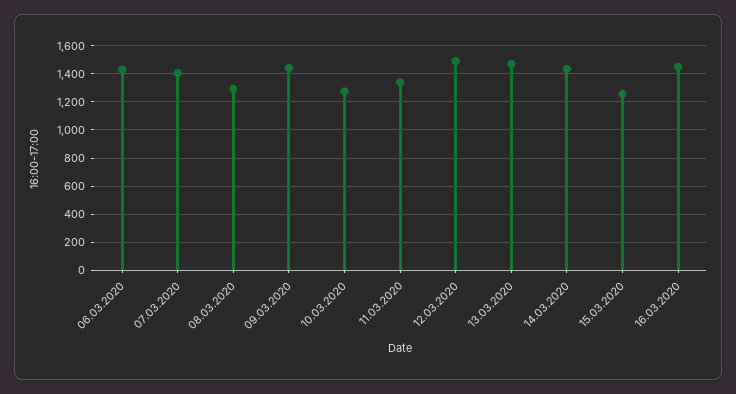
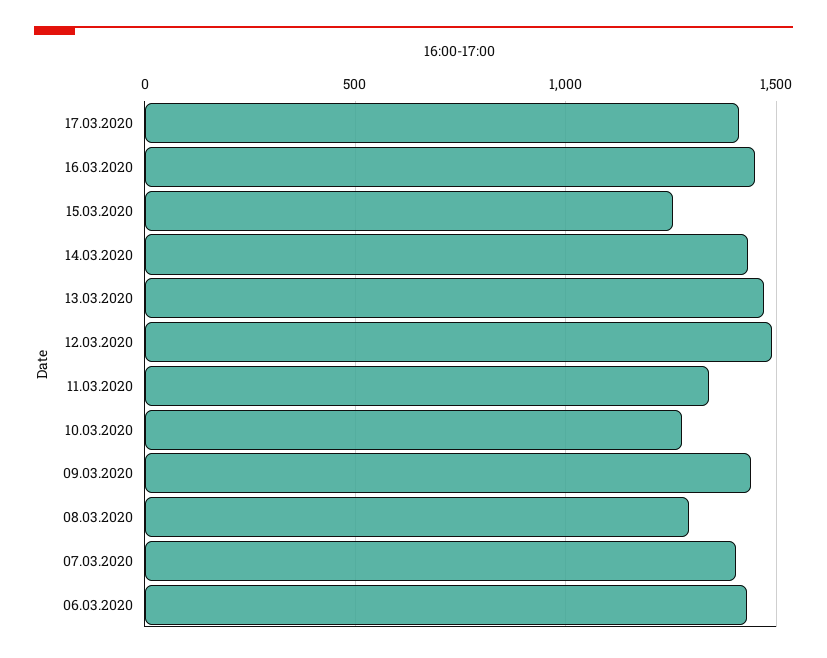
17.03.2020: none -> 1400

